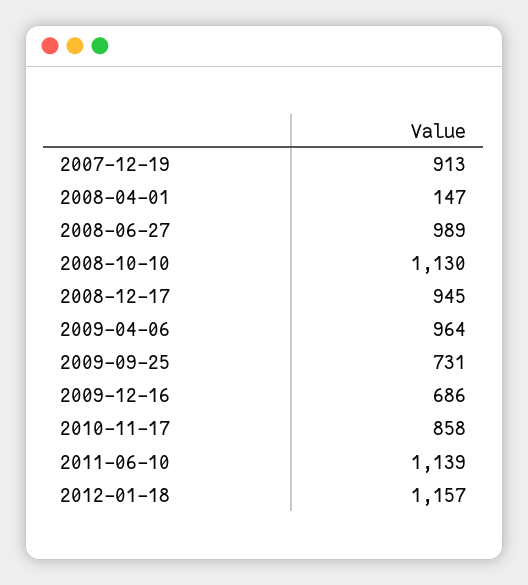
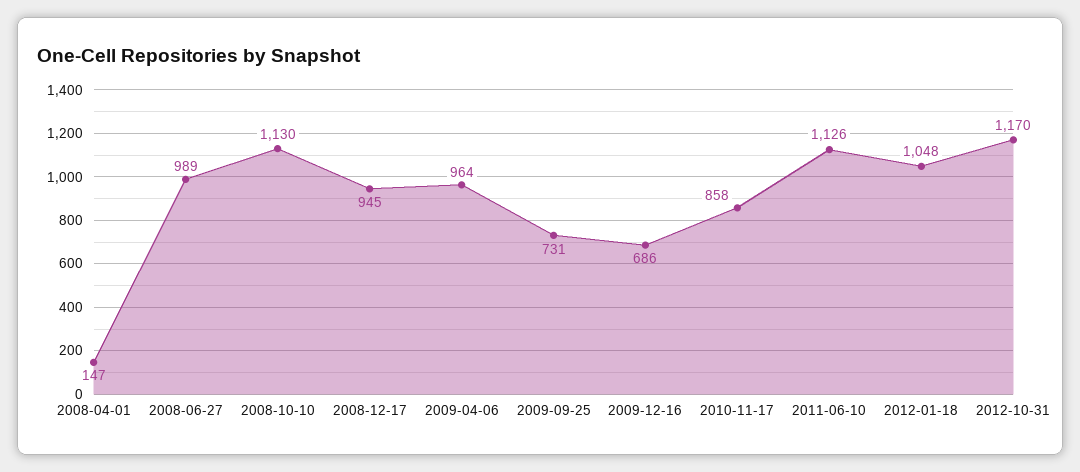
2007-12-19: 913 -> none
2011-06-10: 1139 -> 1126
2012-01-18: 1157 -> 1048
2012-10-31: none -> 1170

